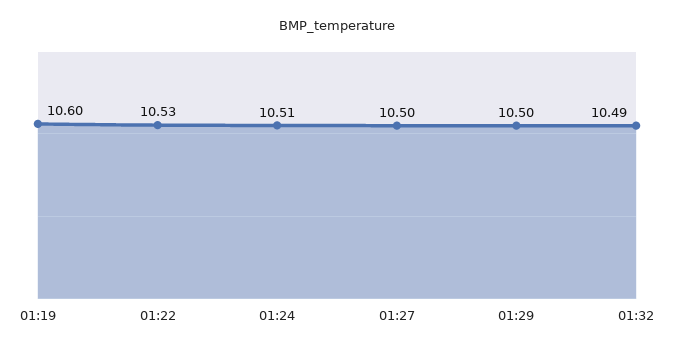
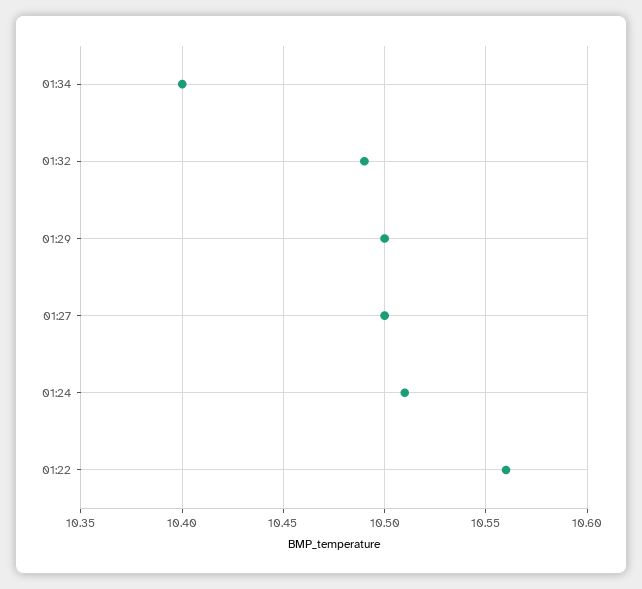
01:19: 10.6 -> none
01:22: 10.53 -> 10.56
01:34: none -> 10.4

